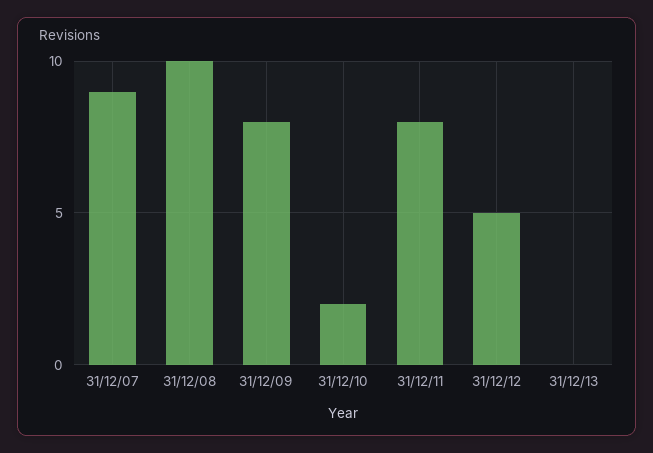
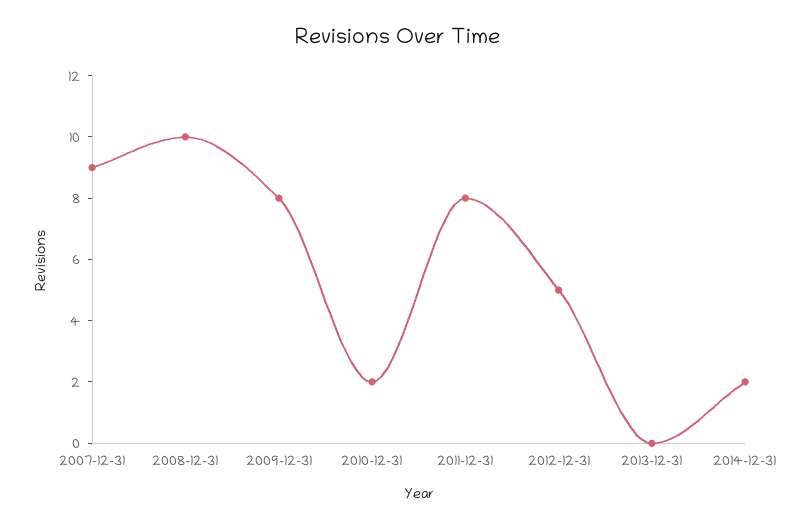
2014-12-31: none -> 2

